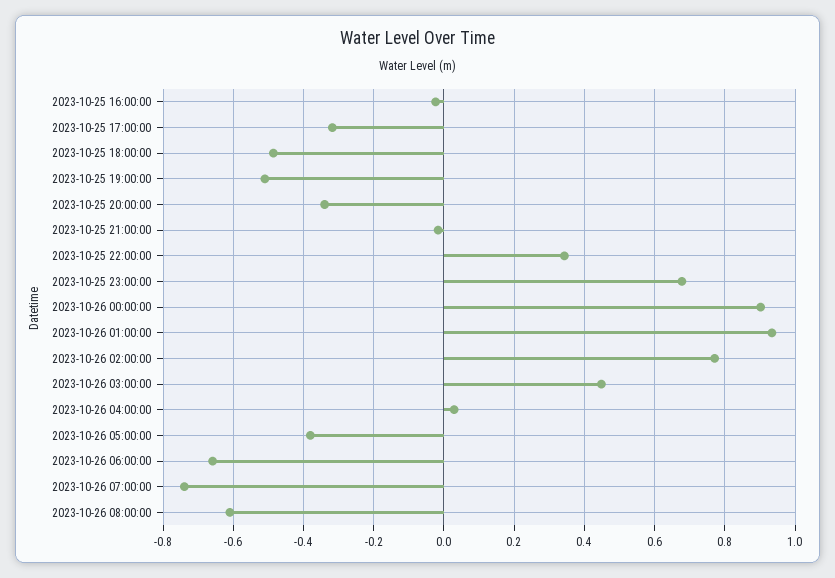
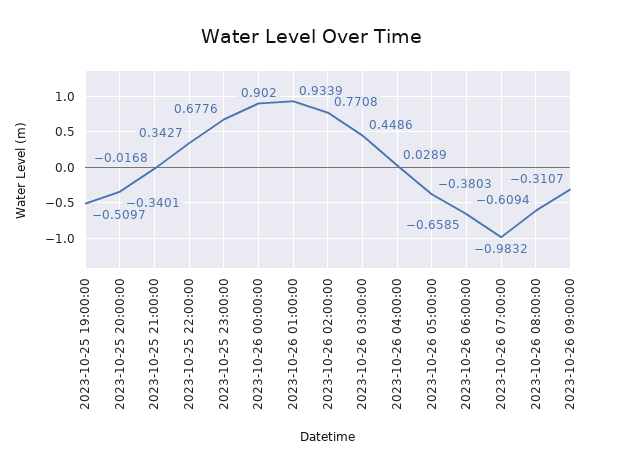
2023-10-25 16:00:00: -0.02 -> none
2023-10-25 17:00:00: -0.32 -> none
2023-10-25 18:00:00: -0.48 -> none
2023-10-26 07:00:00: -0.74 -> -0.9832
2023-10-26 09:00:00: none -> -0.3107

